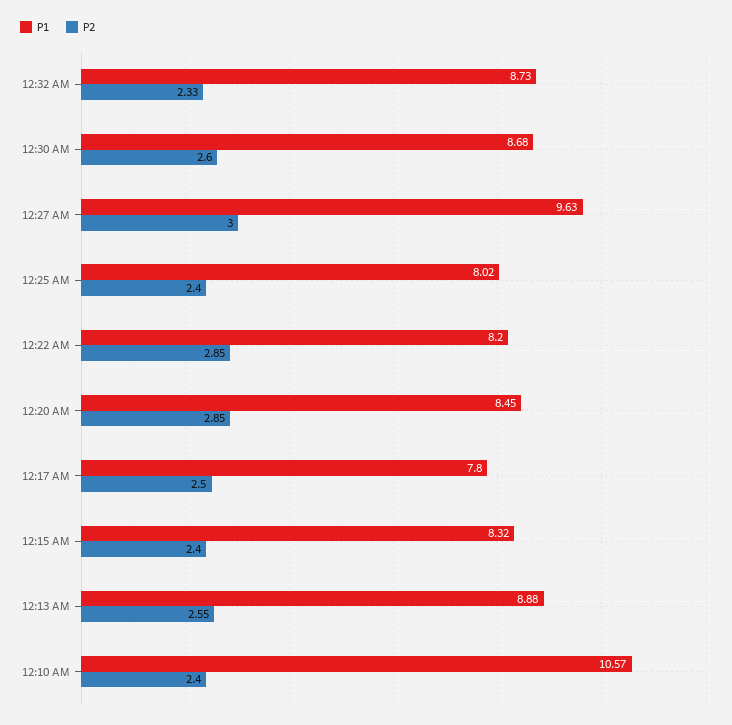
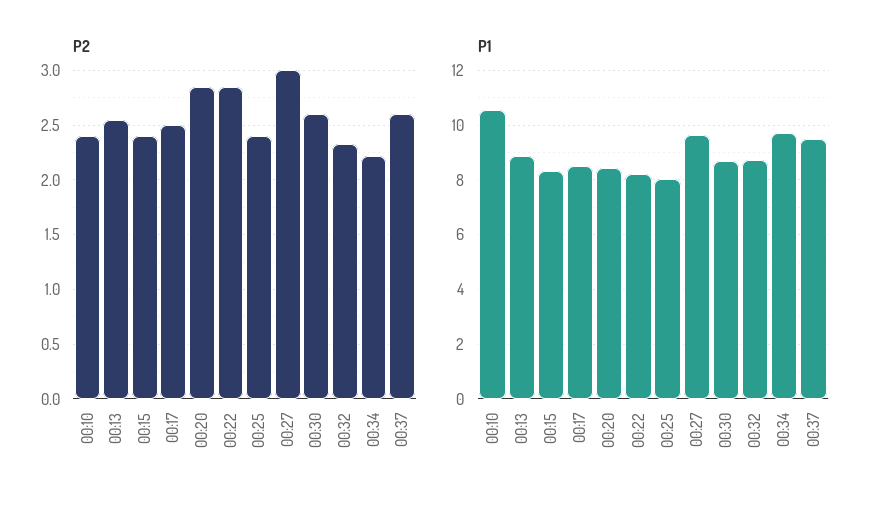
P1, 12:17 AM: 7.8 -> 8.5
P2, 00:34: none -> 2.2
P2, 00:37: none -> 2.6
P1, 00:34: none -> 9.75
P1, 00:37: none -> 9.5

